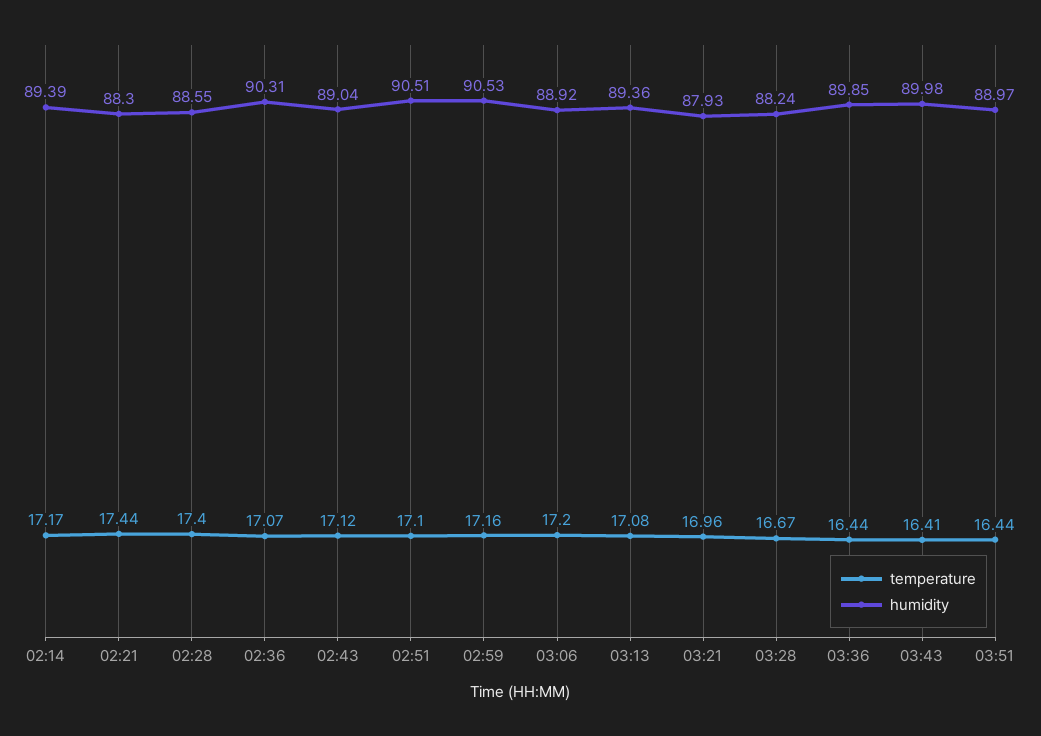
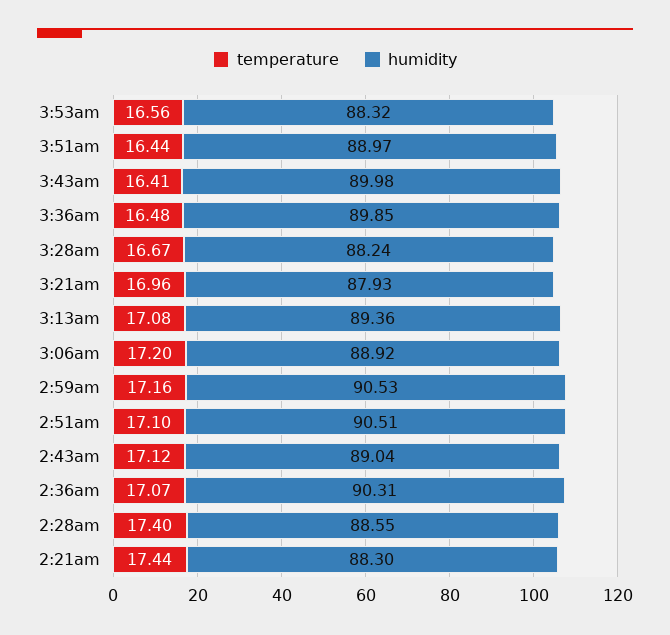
temperature, 02:14: 17.17 -> none
humidity, 02:14: 89.39 -> none
temperature, 03:36: 16.44 -> 16.48
temperature, 3:53am: none -> 16.56
humidity, 3:53am: none -> 88.32

